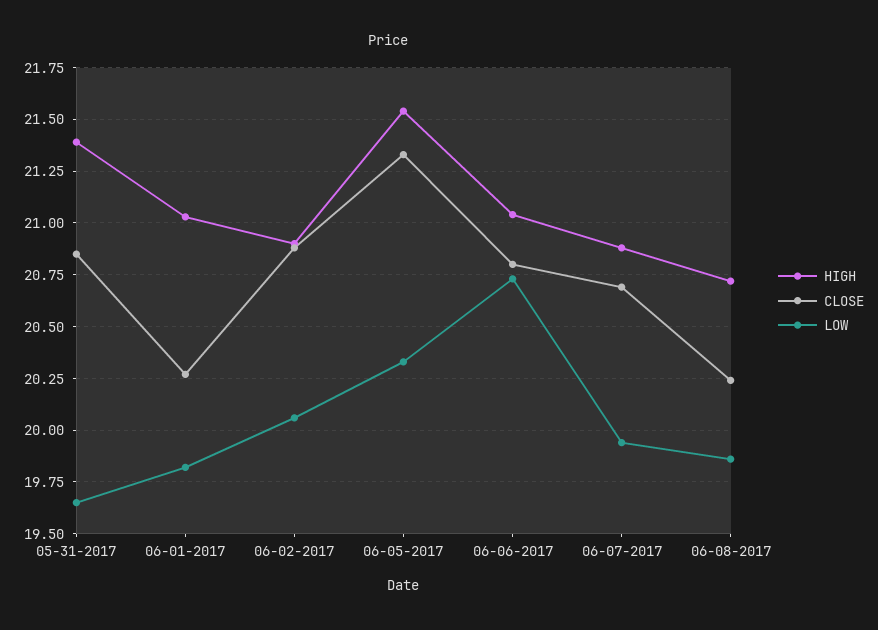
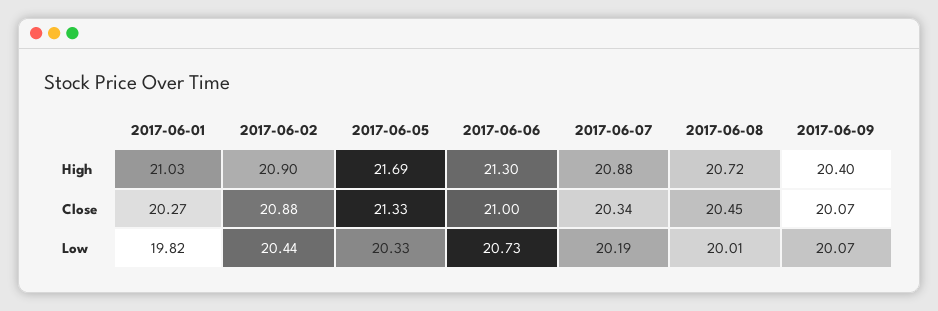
HIGH, 05-31-2017: 21.4 -> none
CLOSE, 05-31-2017: 20.85 -> none
LOW, 05-31-2017: 19.65 -> none
LOW, 06-02-2017: 20.05 -> 20.44
HIGH, 06-05-2017: 21.55 -> 21.69
HIGH, 06-06-2017: 21.05 -> 21.3
CLOSE, 06-06-2017: 20.8 -> 21
CLOSE, 06-07-2017: 20.7 -> 20.34
LOW, 06-07-2017: 19.95 -> 20.19
CLOSE, 06-08-2017: 20.25 -> 20.45
LOW, 06-08-2017: 19.85 -> 20.01
HIGH, 2017-06-09: none -> 20.4
CLOSE, 2017-06-09: none -> 20.07
LOW, 2017-06-09: none -> 20.07

